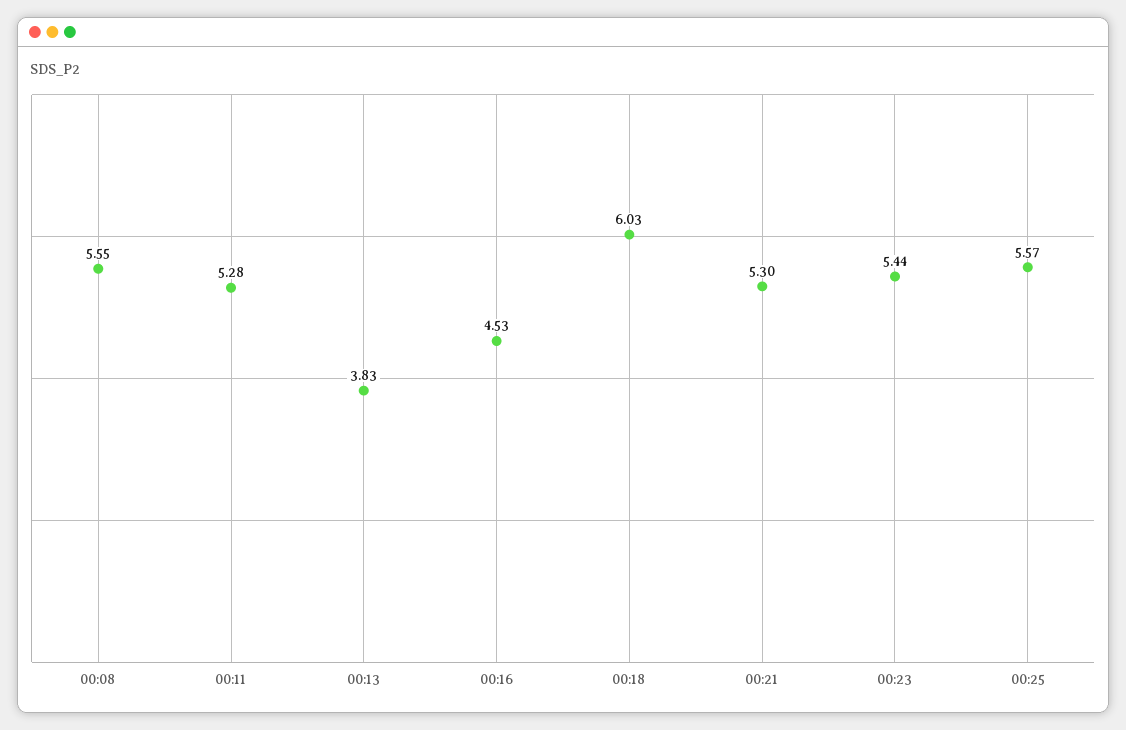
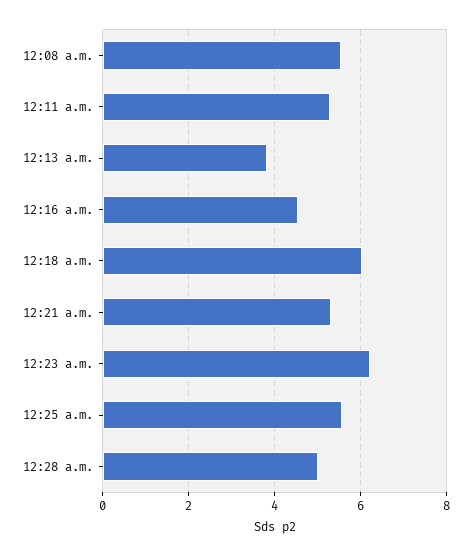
00:23: 5.44 -> 6.2
12:28 a.m.: none -> 5

